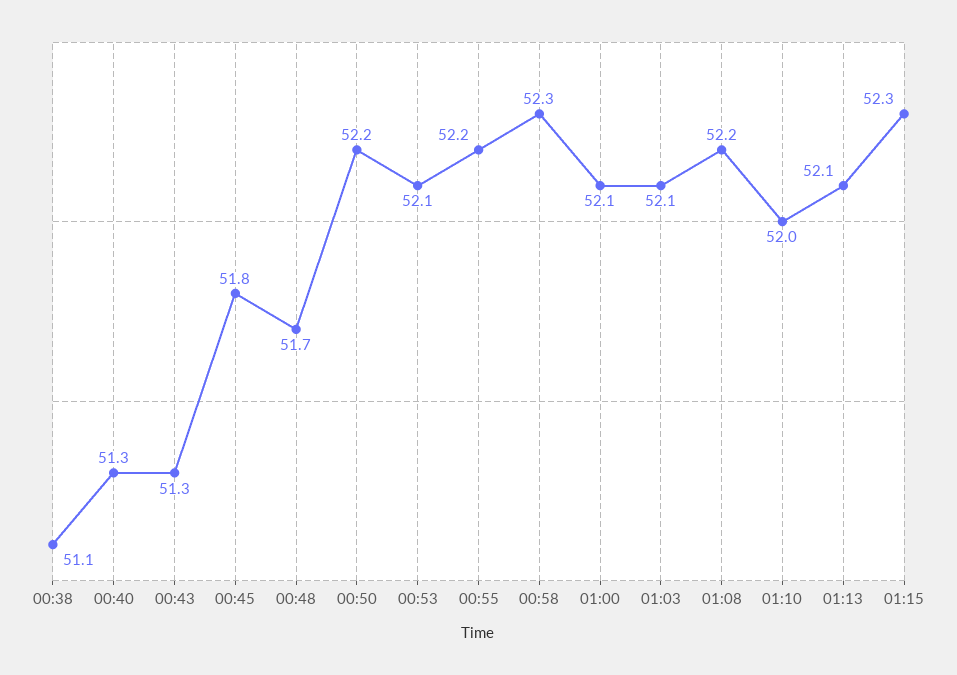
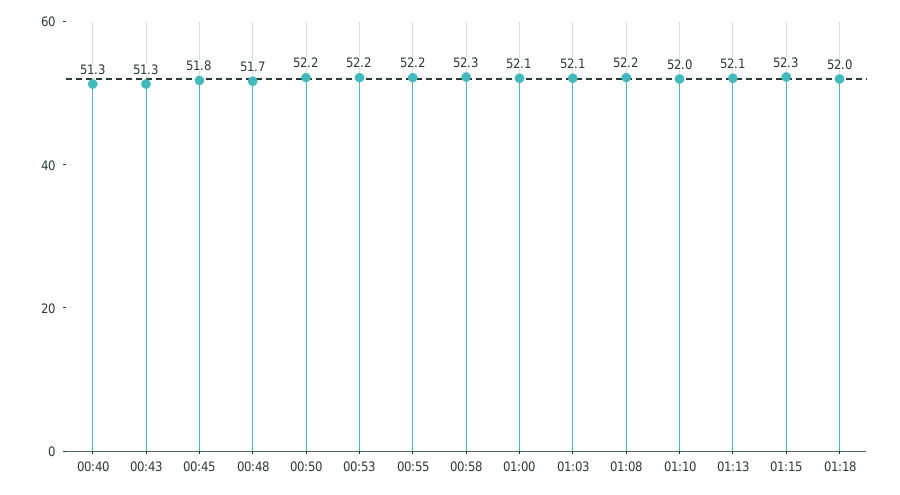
00:38: 51.1 -> none
00:53: 52.1 -> 52.2
01:18: none -> 52

